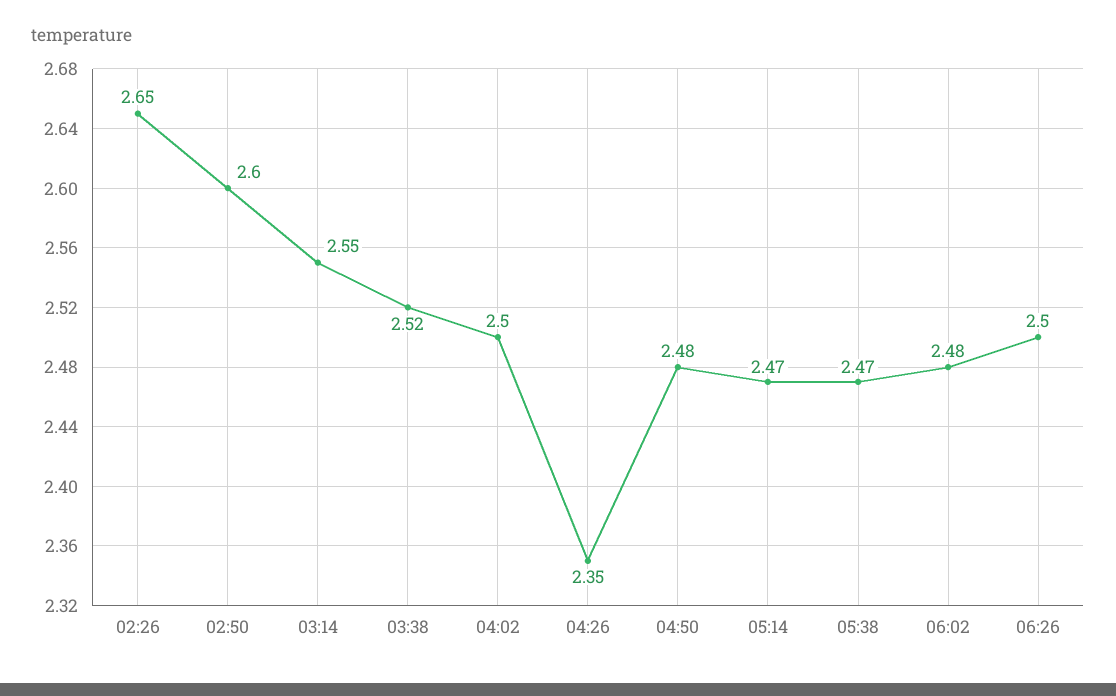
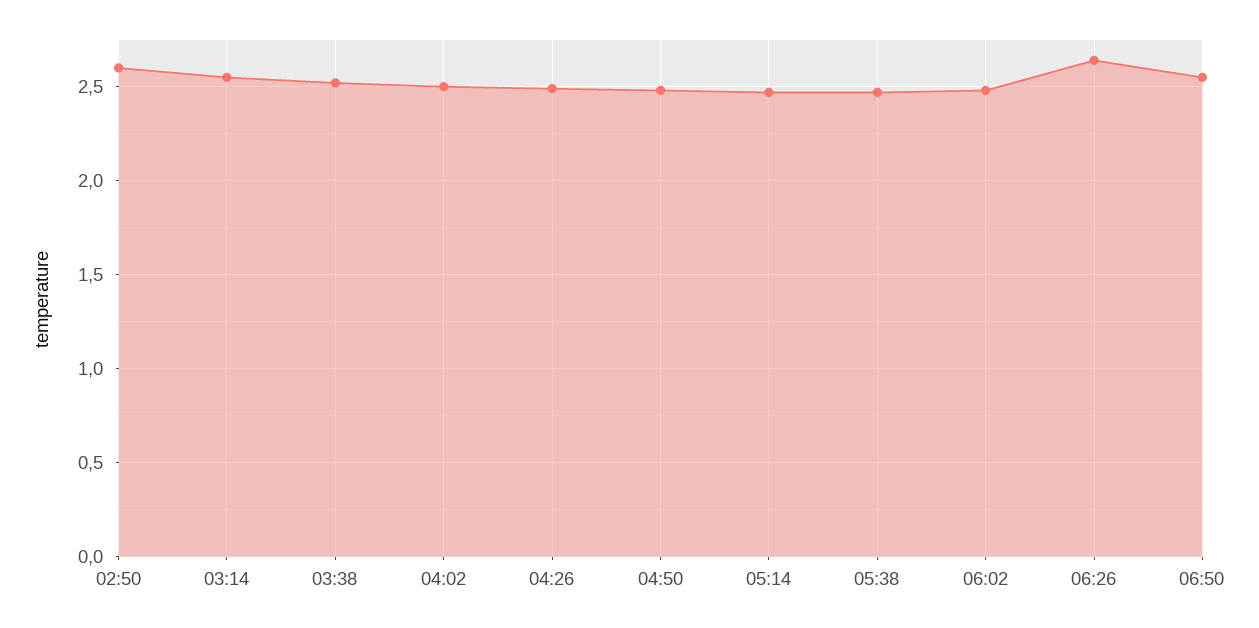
02:26: 2.65 -> none
04:26: 2.35 -> 2.5
06:26: 2.5 -> 2.65
06:50: none -> 2.55

